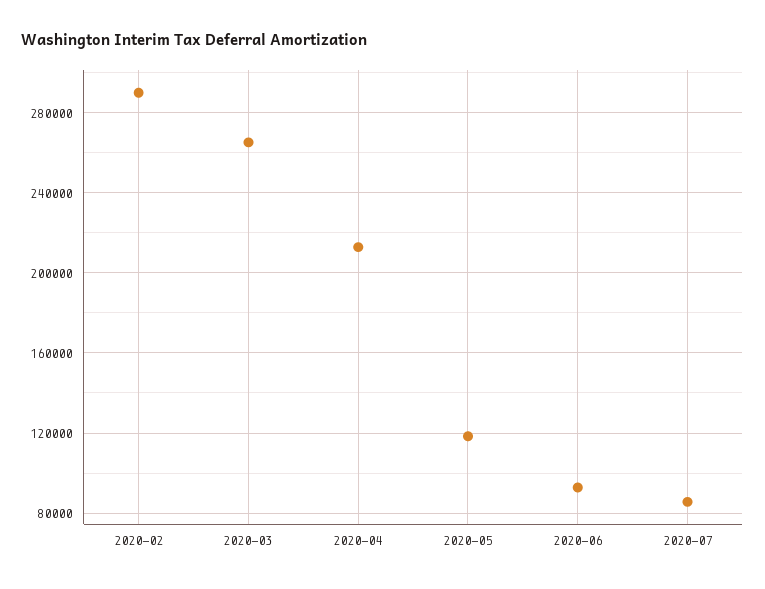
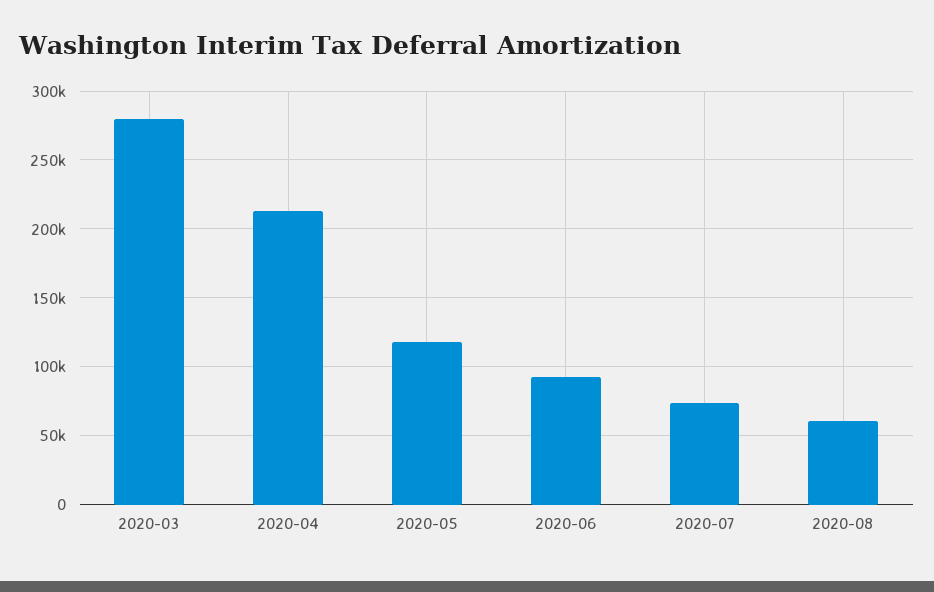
2020-02: 290000 -> none
2020-03: 265000 -> 280000
2020-07: 85000 -> 75000
2020-08: none -> 60000

